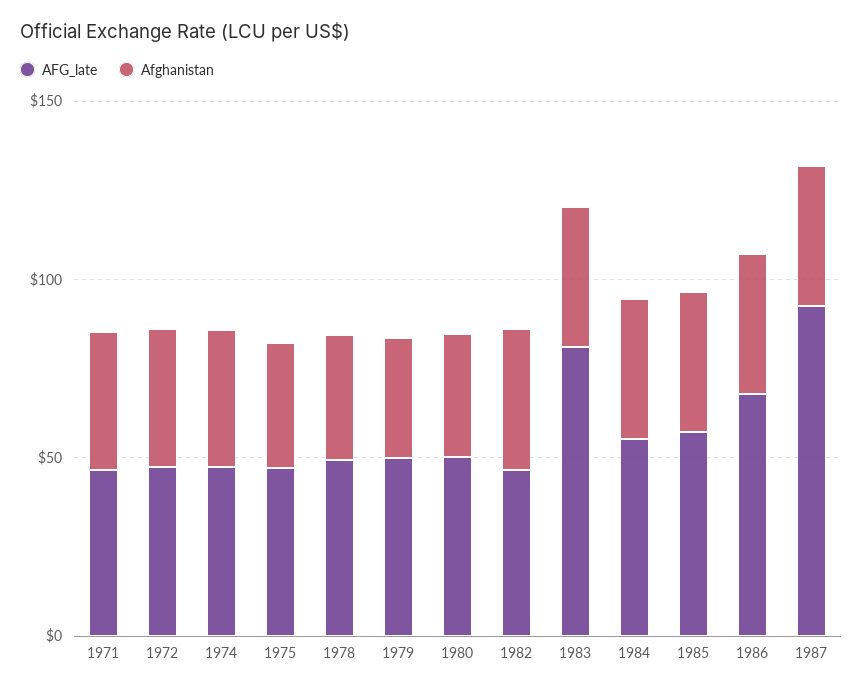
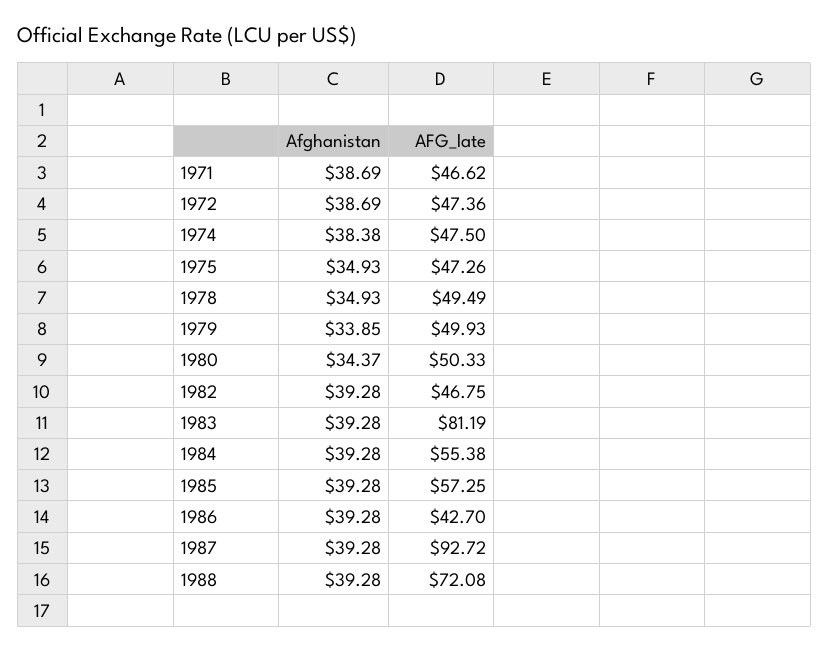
AFG_late, 1986: 70 -> 42.7
Afghanistan, 1988: none -> 39.28
AFG_late, 1988: none -> 72.08

